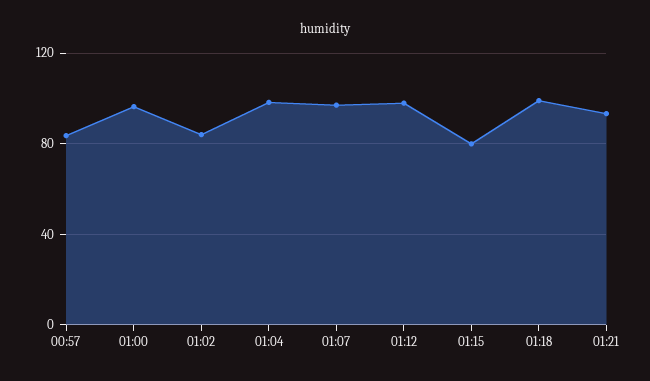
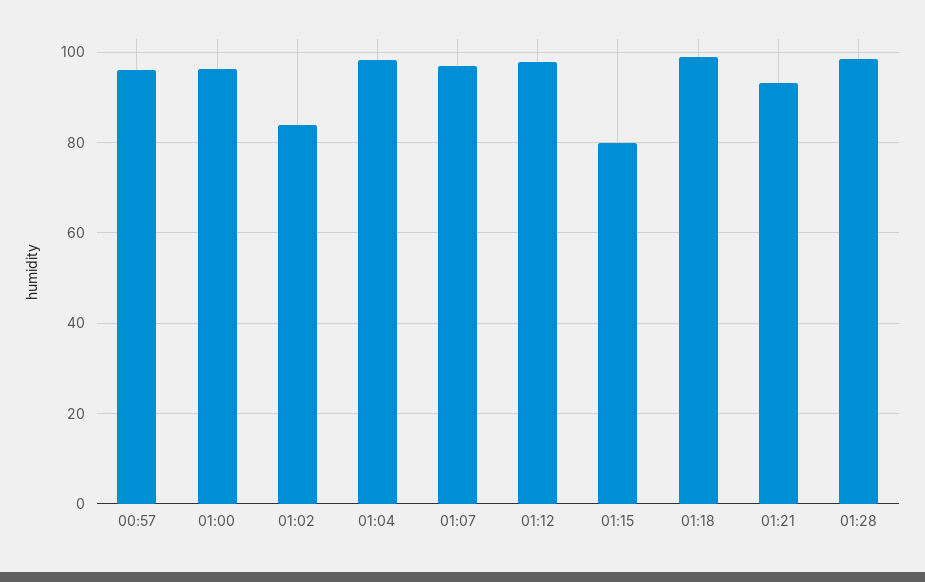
00:57: 85 -> 96
01:28: none -> 98

